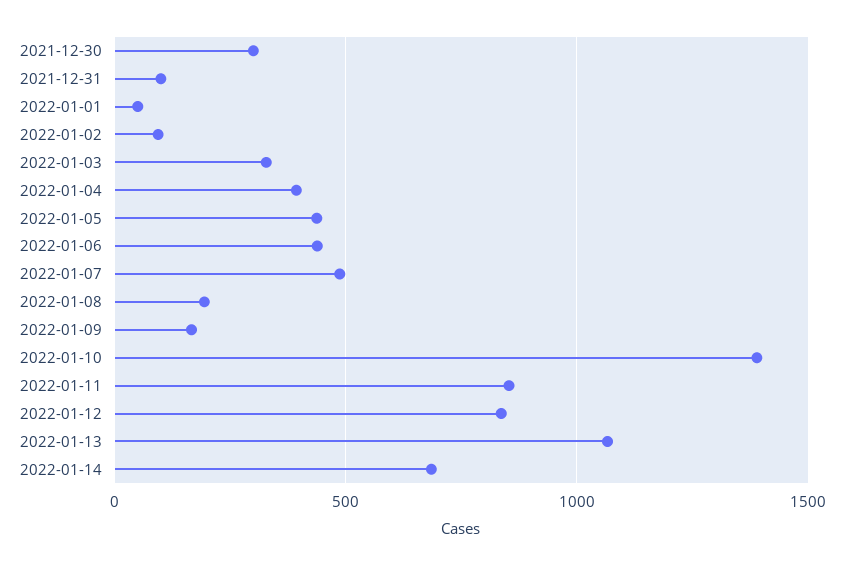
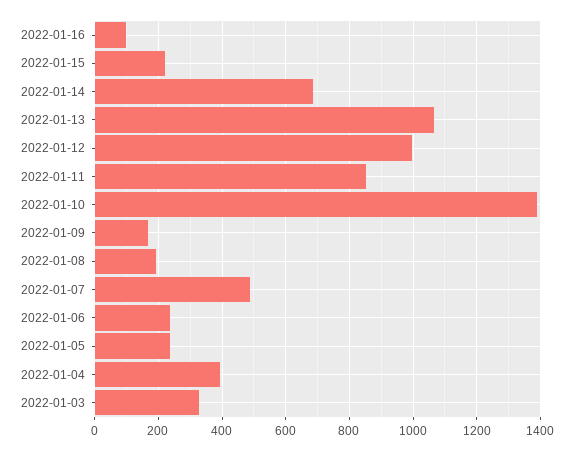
2021-12-30: 300 -> none
2021-12-31: 100 -> none
2022-01-01: 50 -> none
2022-01-02: 100 -> none
2022-01-05: 450 -> 240
2022-01-06: 450 -> 240
2022-01-12: 850 -> 1000
2022-01-16: none -> 100
2022-01-15: none -> 220

